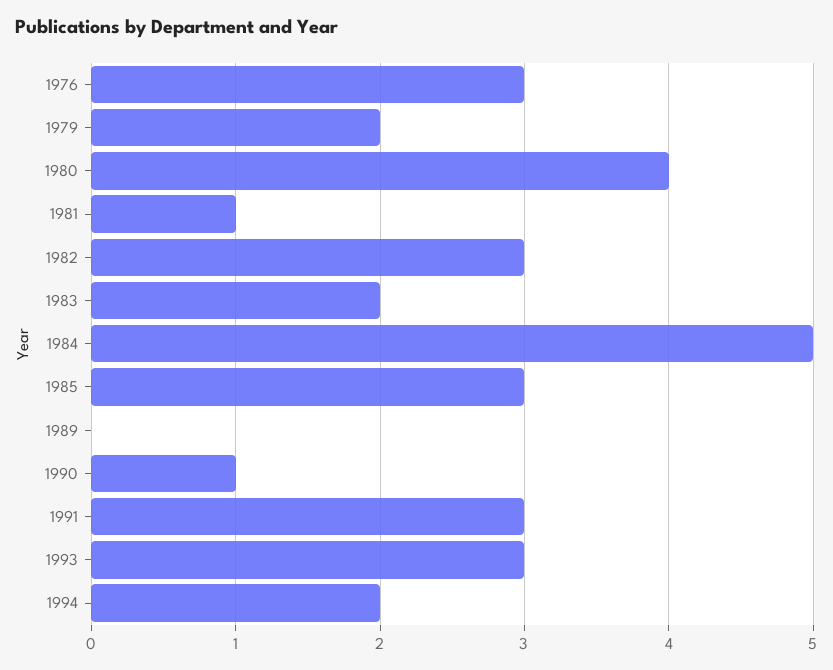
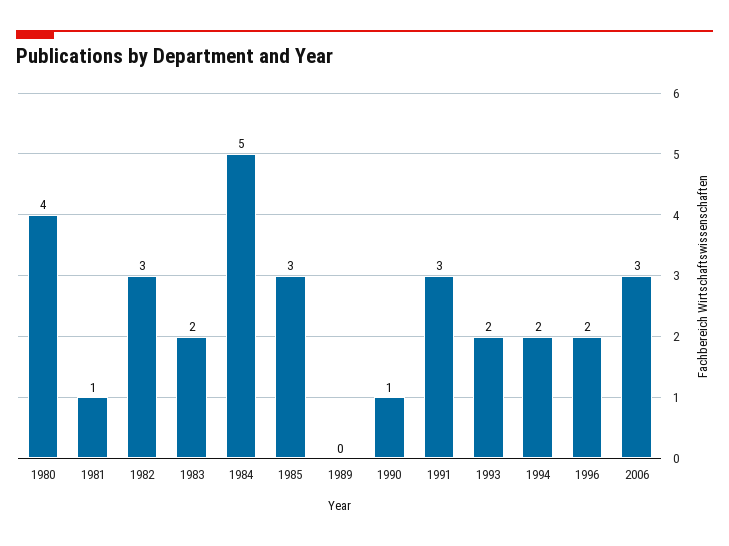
1976: 3 -> none
1979: 2 -> none
1993: 3 -> 2
1996: none -> 2
2006: none -> 3

